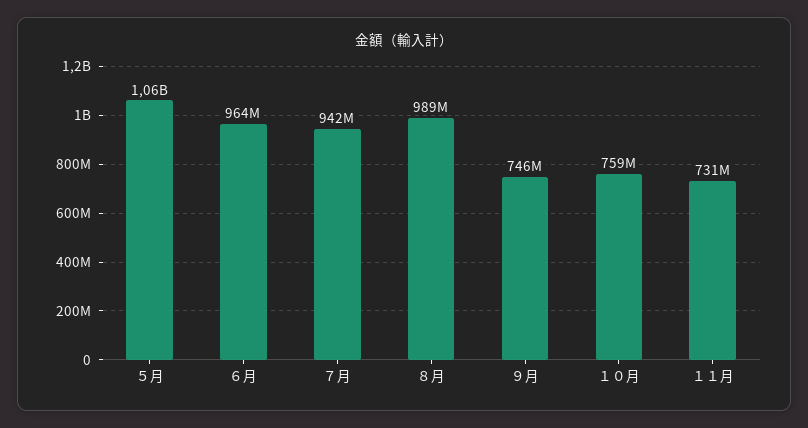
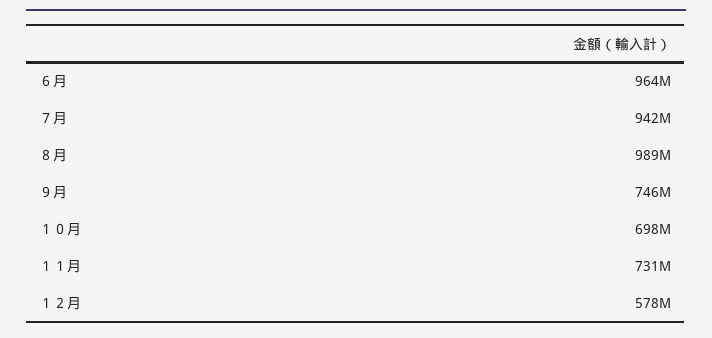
５月: 1060000000 -> none
１０月: 759000000 -> 698000000
１２月: none -> 578000000

